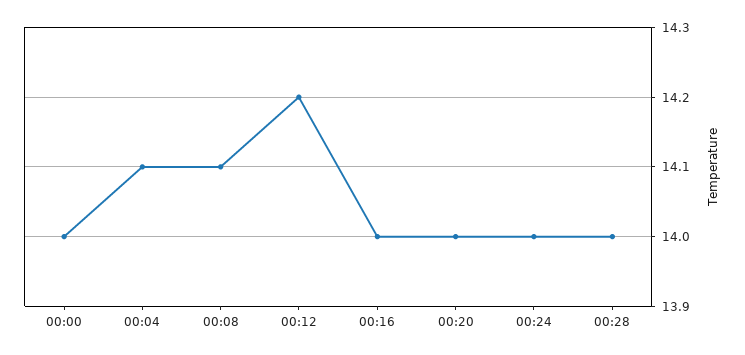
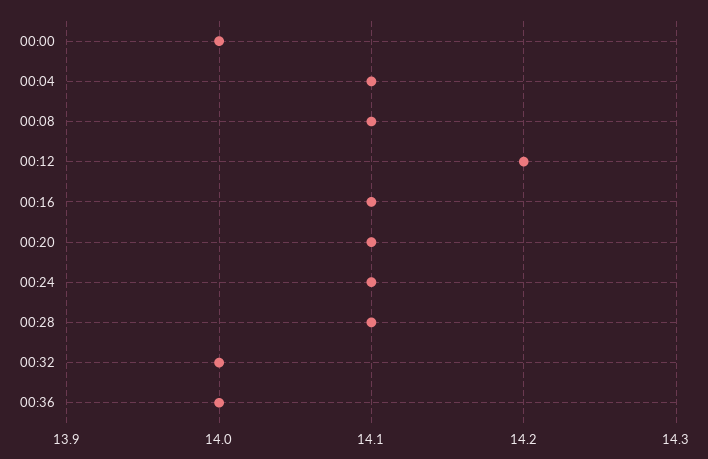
00:16: 14 -> 14.1
00:20: 14 -> 14.1
00:24: 14 -> 14.1
00:28: 14 -> 14.1
00:32: none -> 14
00:36: none -> 14

